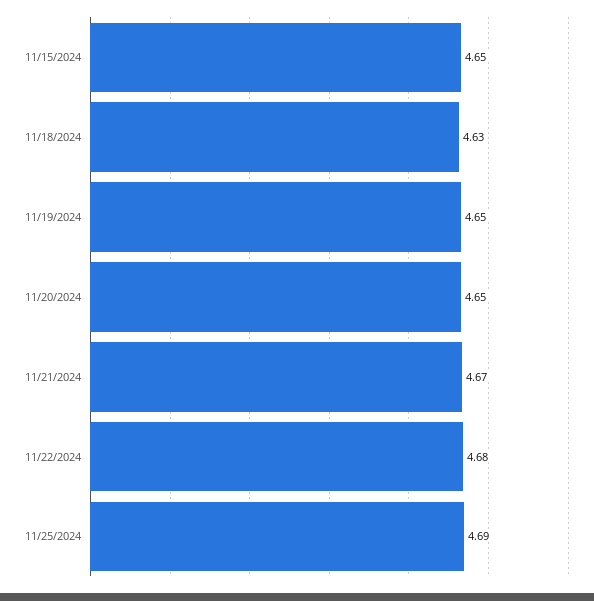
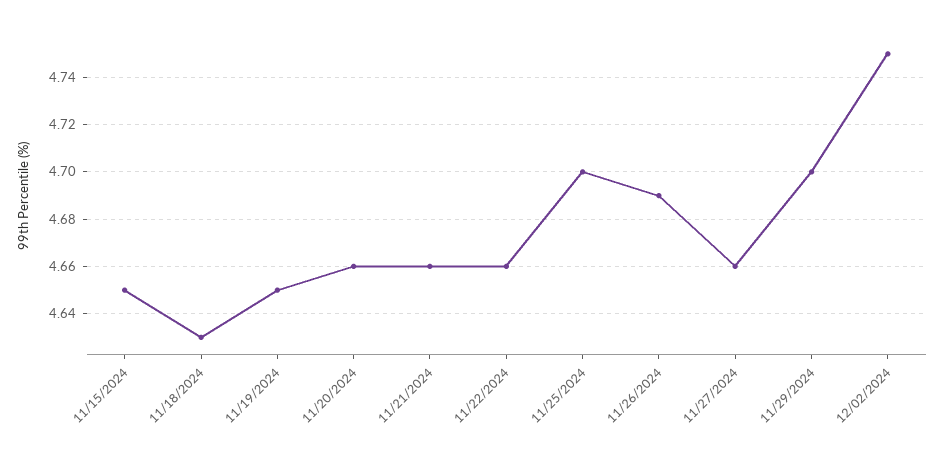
11/20/2024: 4.65 -> 4.66
11/21/2024: 4.67 -> 4.66
11/22/2024: 4.68 -> 4.66
11/25/2024: 4.69 -> 4.7
11/26/2024: none -> 4.69
11/27/2024: none -> 4.66
11/29/2024: none -> 4.7
12/02/2024: none -> 4.75

